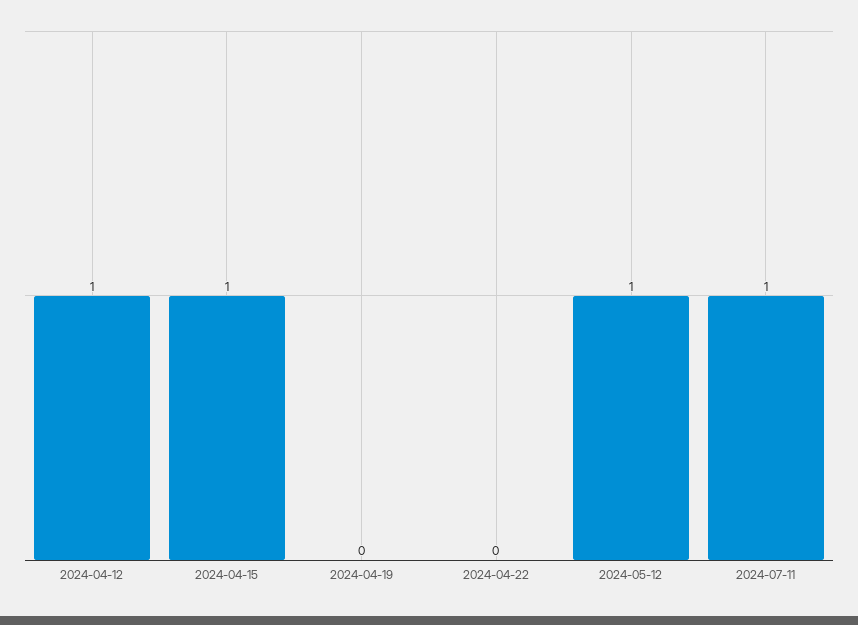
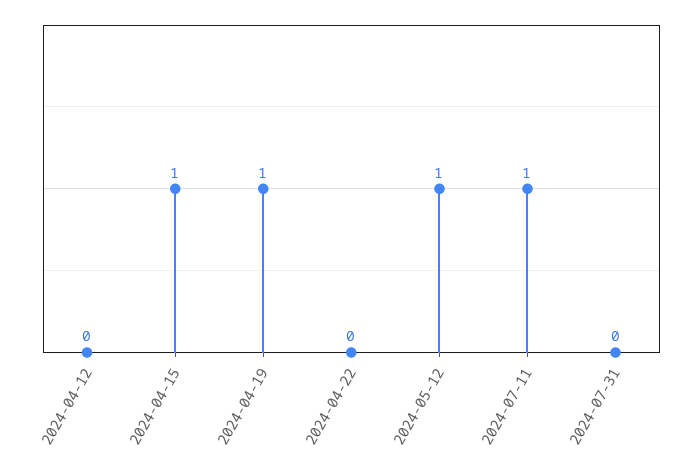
2024-04-12: 1 -> 0
2024-04-19: 0 -> 1
2024-07-31: none -> 0

